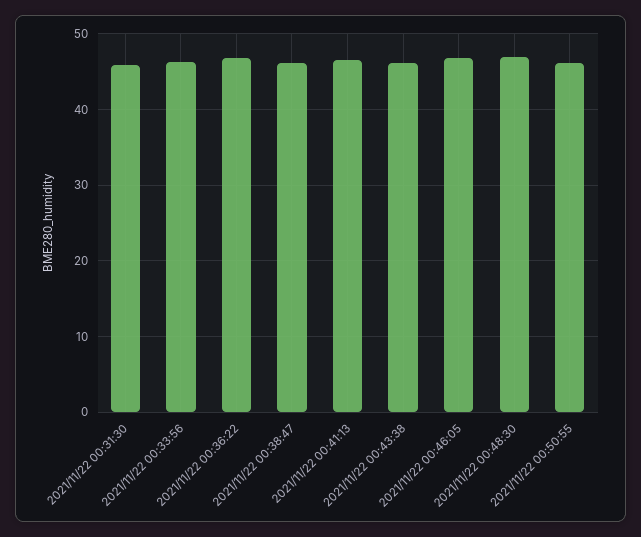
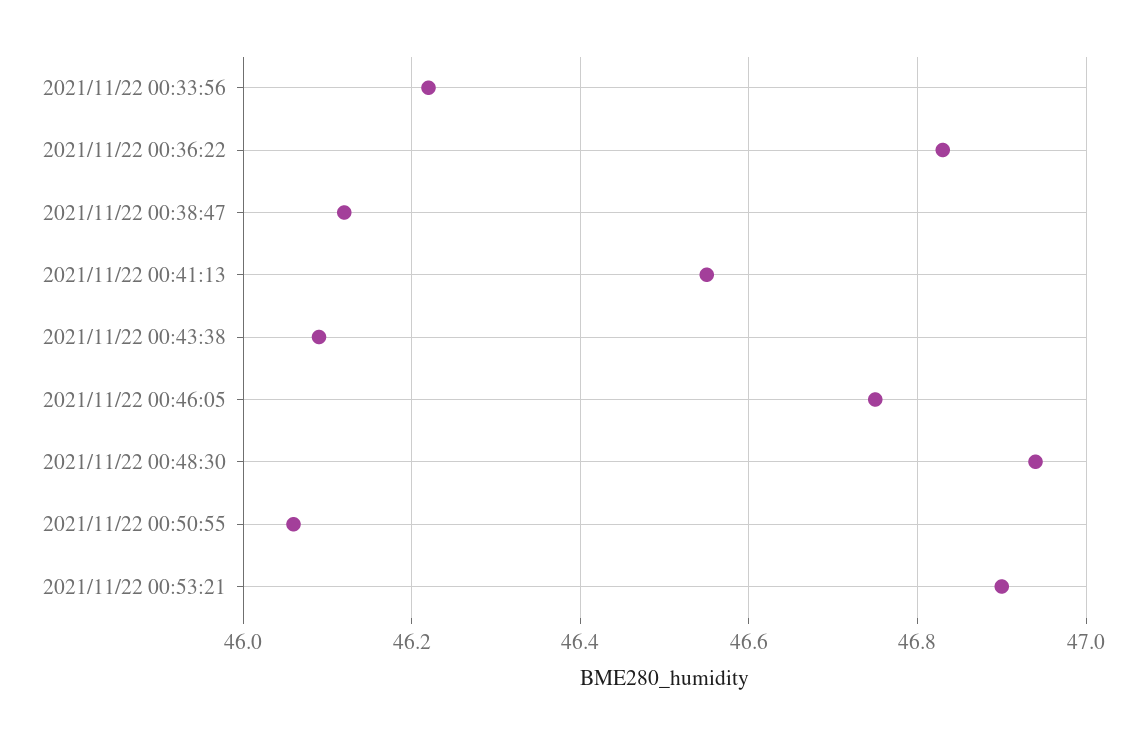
2021/11/22 00:31:30: 46 -> none
2021/11/22 00:53:21: none -> 46.9

